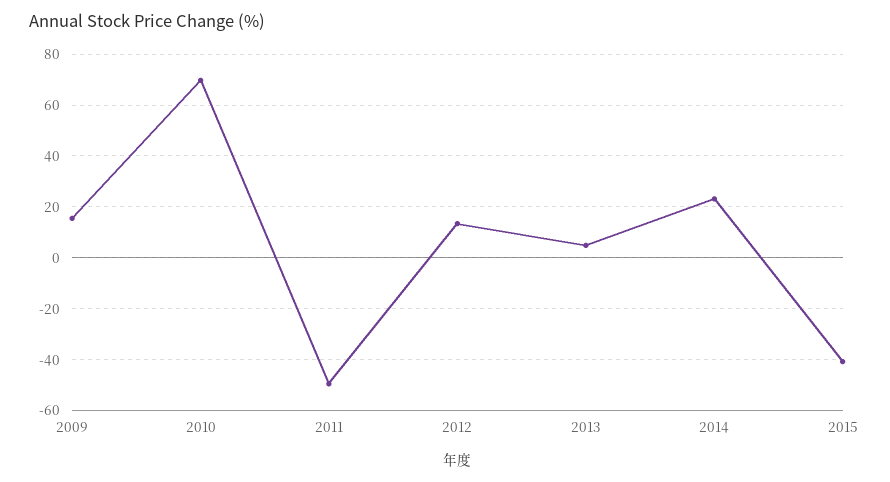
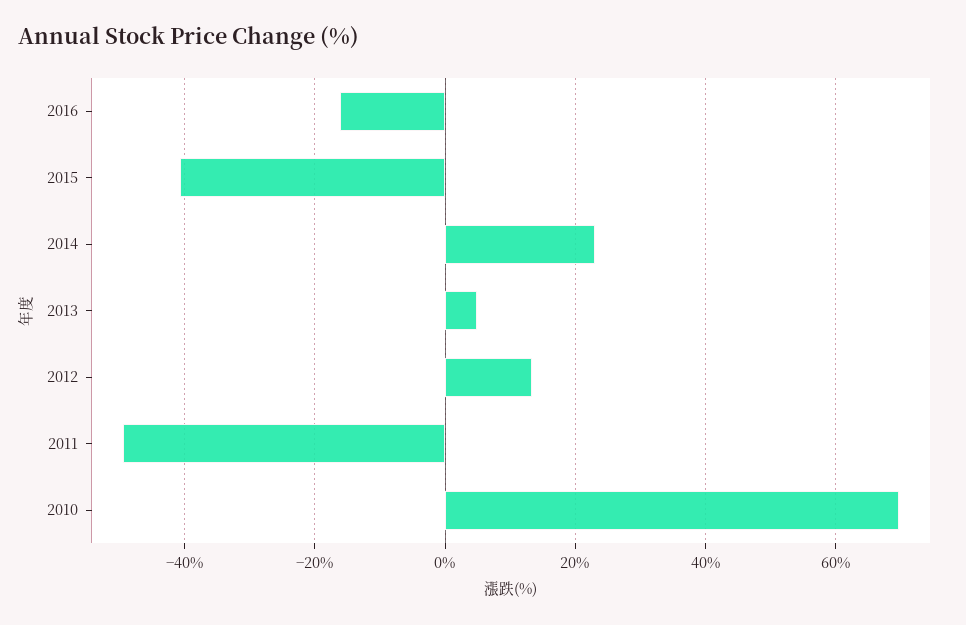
2009: 15 -> none
2016: none -> -16

